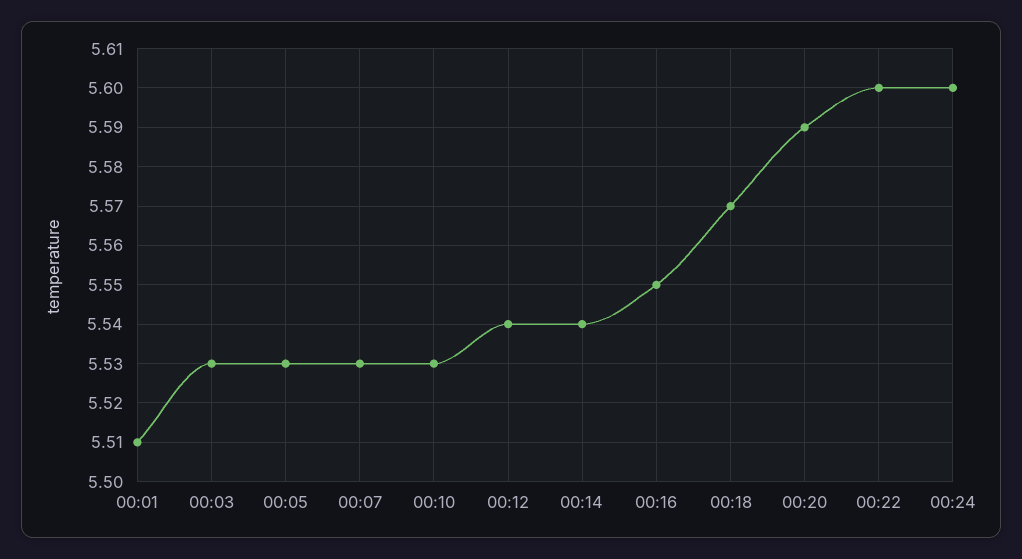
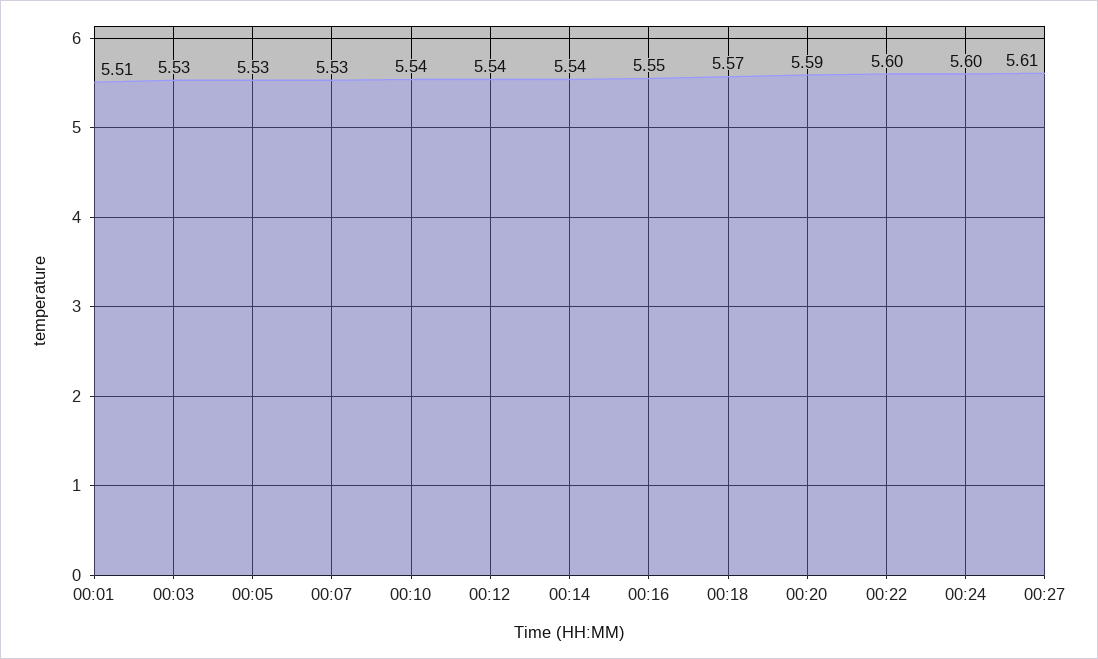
00:10: 5.53 -> 5.54
00:27: none -> 5.61

